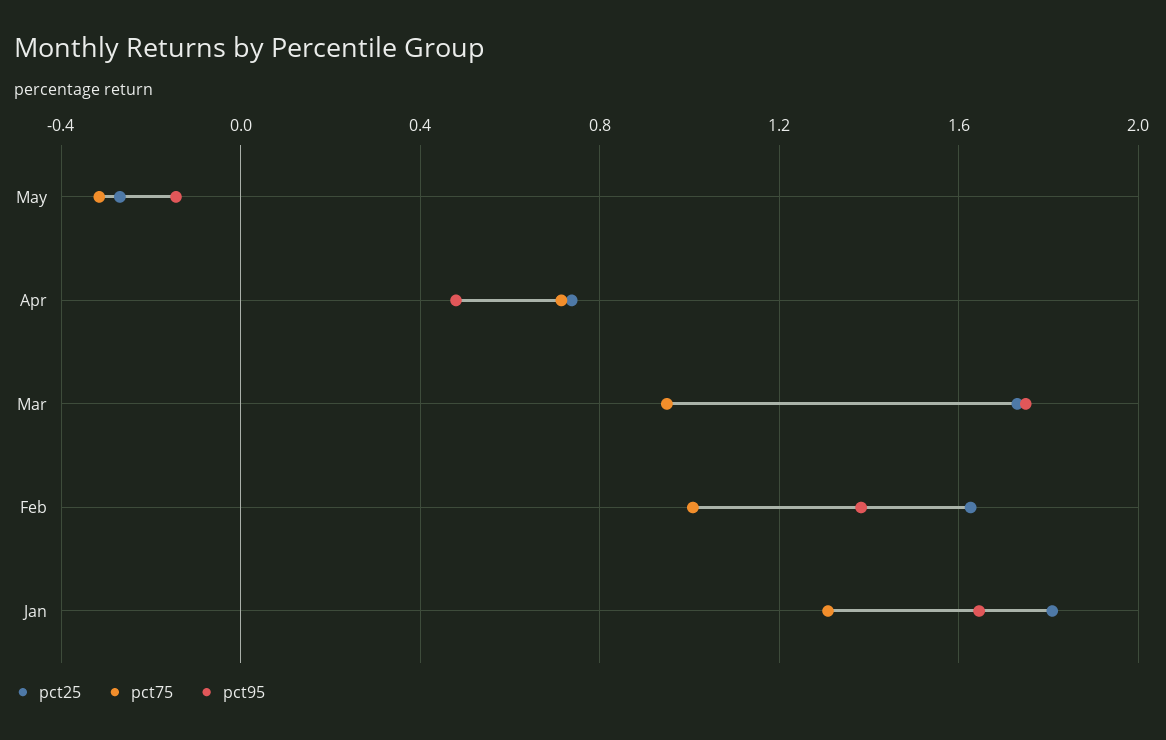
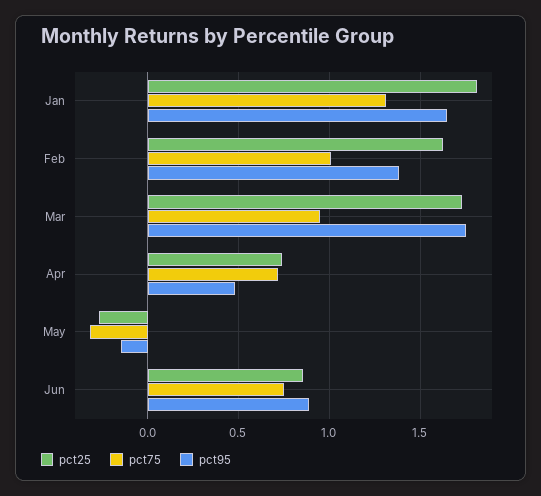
pct25, Jun: none -> 0.85
pct75, Jun: none -> 0.75
pct95, Jun: none -> 0.9

